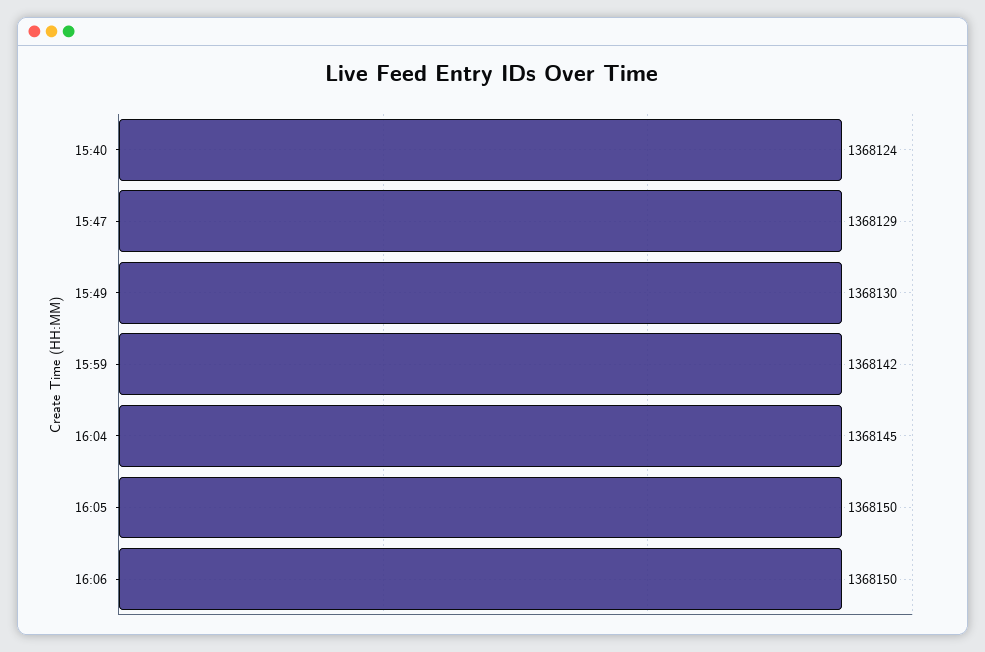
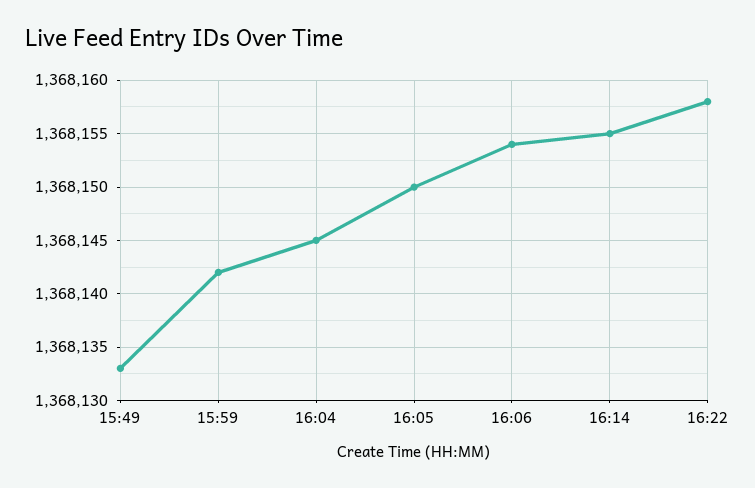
15:40: 1368124 -> none
15:47: 1368129 -> none
15:49: 1368130 -> 1368133
16:06: 1368150 -> 1368154
16:14: none -> 1368155
16:22: none -> 1368158

